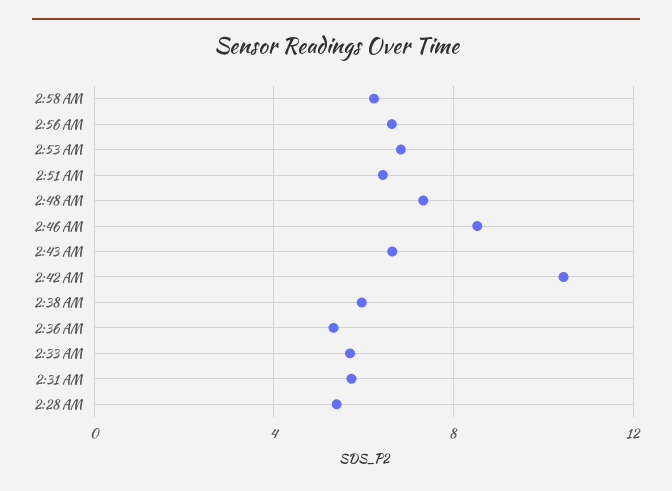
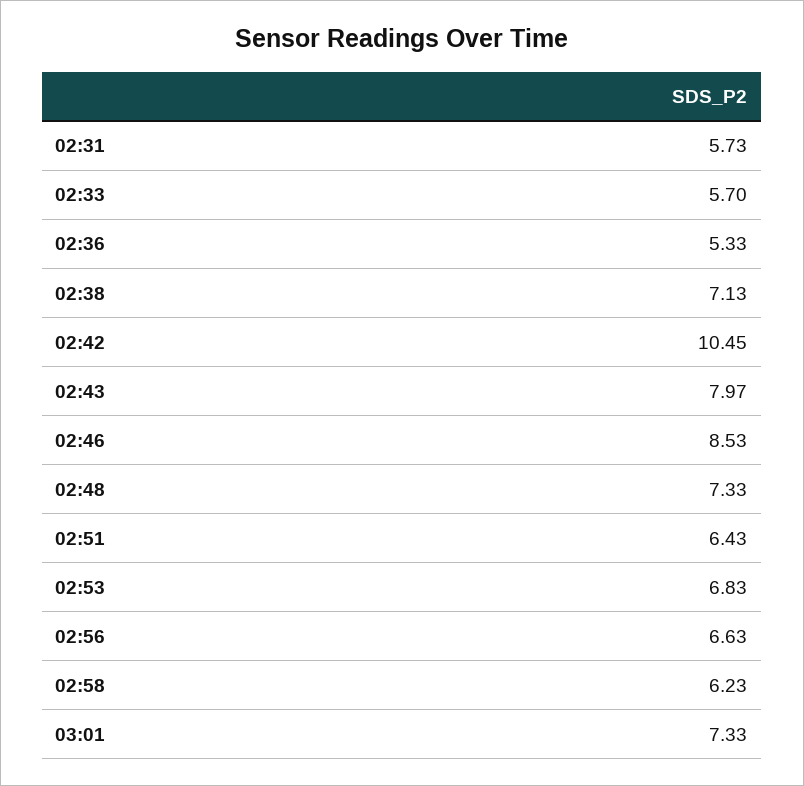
2:43 AM: 6.5 -> 7.97
2:38 AM: 6 -> 7.13
2:28 AM: 5.5 -> none
03:01: none -> 7.33

